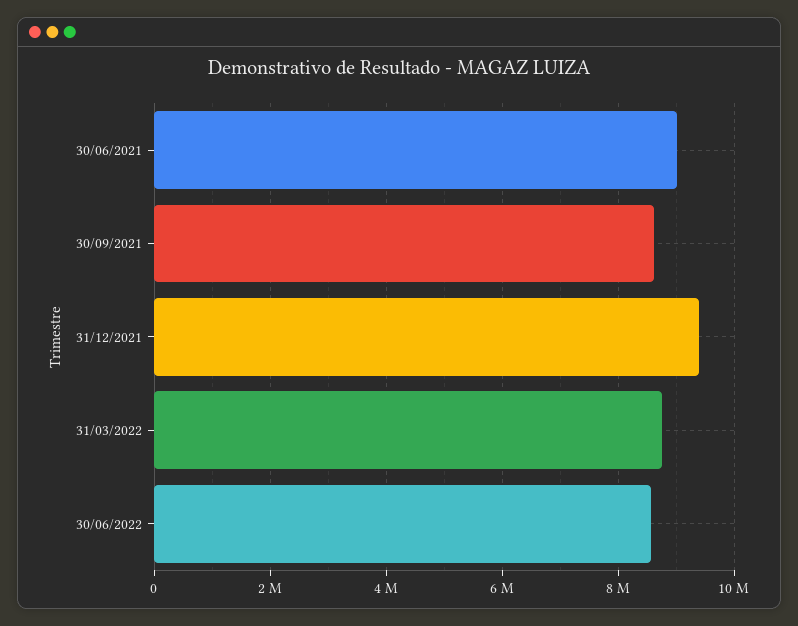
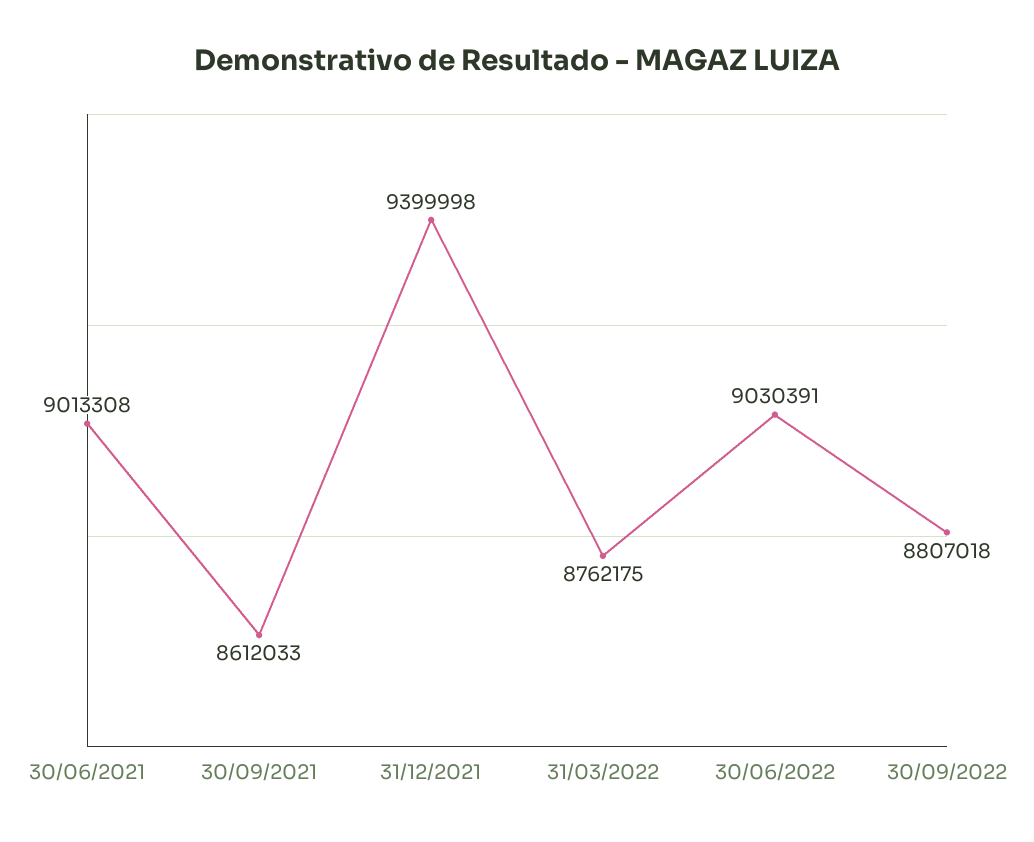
30/06/2022: 8600000 -> 9030391
30/09/2022: none -> 8807018

